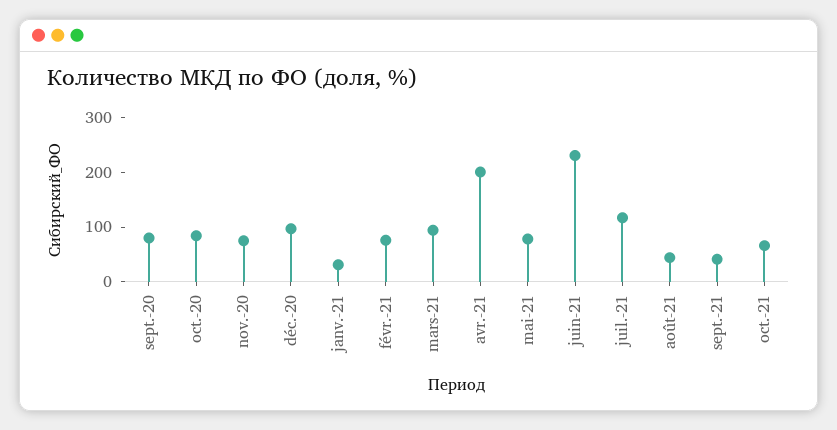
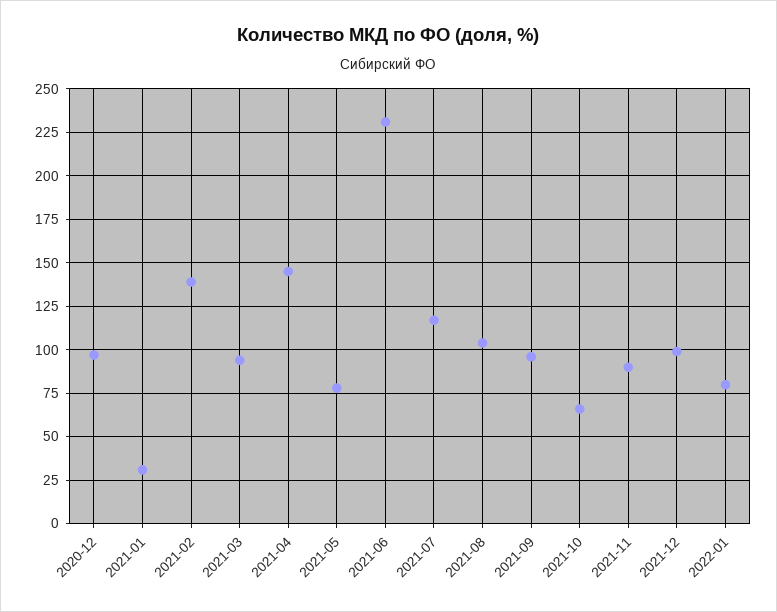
sept.-20: 80 -> none
oct.-20: 80 -> none
nov.-20: 80 -> none
févr.-21: 80 -> 140
avr.-21: 200 -> 145
août-21: 40 -> 105
sept.-21: 40 -> 95
2021-11: none -> 90
2021-12: none -> 100
2022-01: none -> 80

